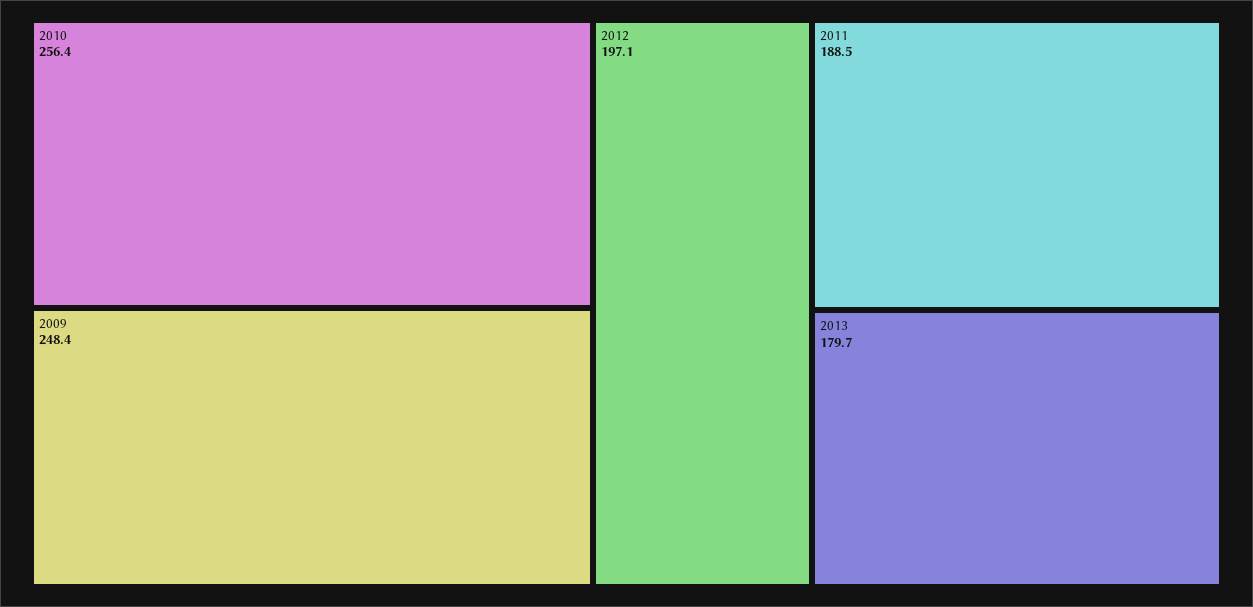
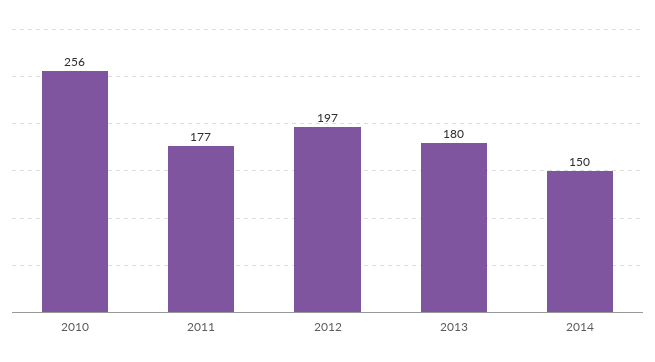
2009: 248.4 -> none
2011: 188.5 -> 177
2014: none -> 150

